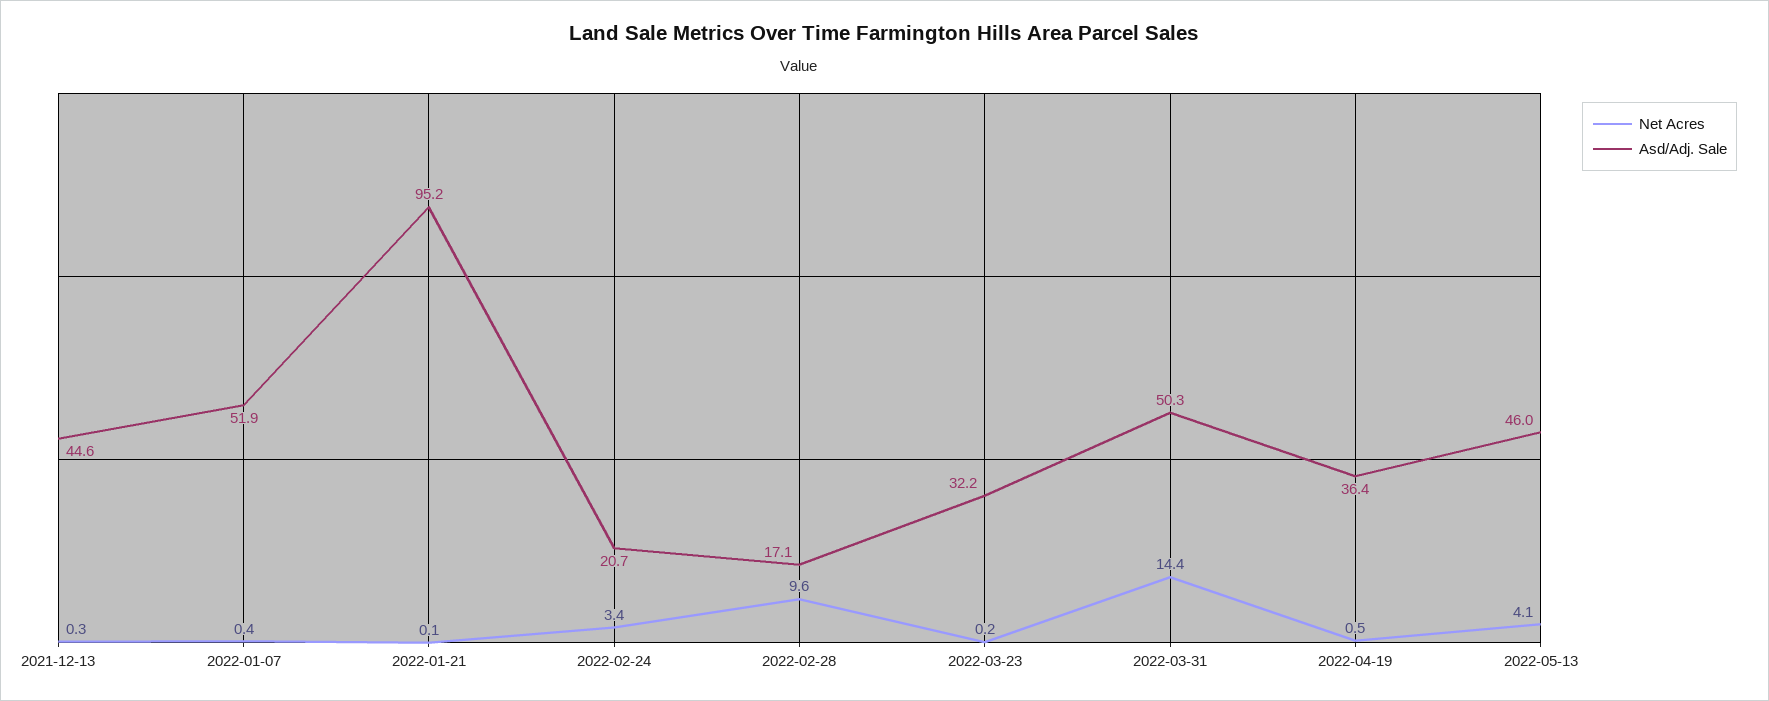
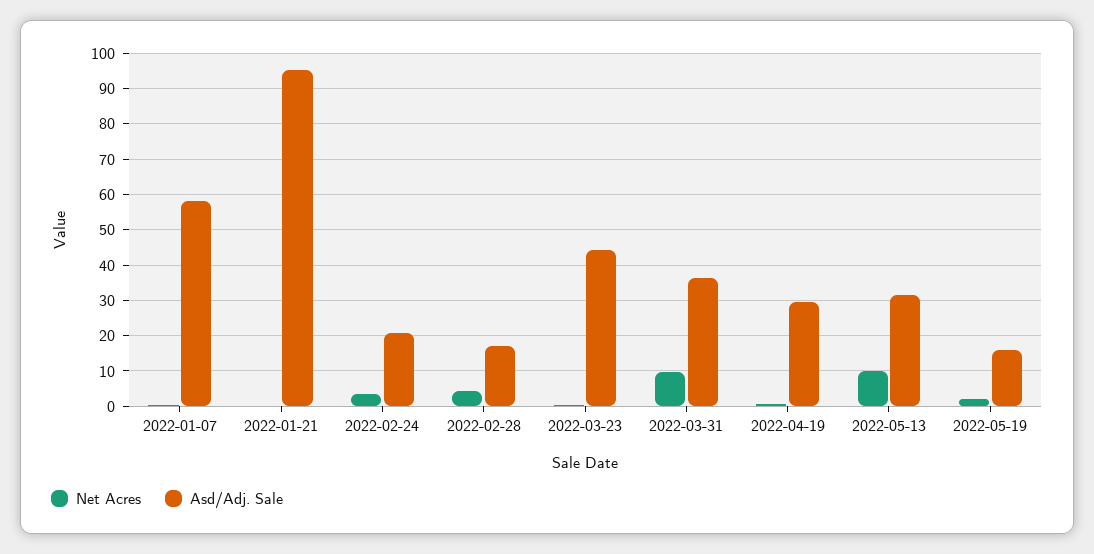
Net Acres, 2021-12-13: 0.3 -> none
Asd/Adj. Sale, 2021-12-13: 44.6 -> none
Asd/Adj. Sale, 2022-01-07: 51.9 -> 58
Net Acres, 2022-02-28: 9.6 -> 4
Asd/Adj. Sale, 2022-03-23: 32.2 -> 44
Net Acres, 2022-03-31: 14.4 -> 10
Asd/Adj. Sale, 2022-03-31: 50.3 -> 36
Asd/Adj. Sale, 2022-04-19: 36.4 -> 30
Net Acres, 2022-05-13: 4.1 -> 10
Asd/Adj. Sale, 2022-05-13: 46 -> 32
Net Acres, 2022-05-19: none -> 2
Asd/Adj. Sale, 2022-05-19: none -> 16

